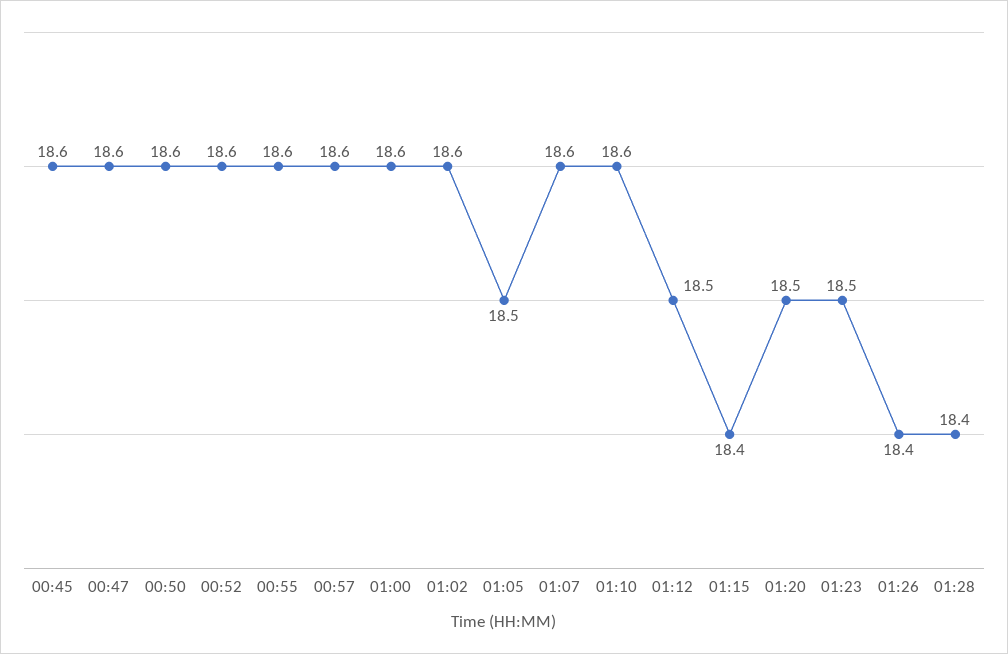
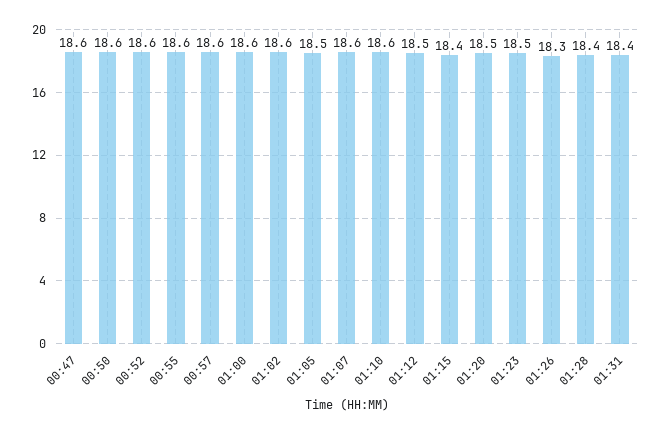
00:45: 18.6 -> none
01:26: 18.4 -> 18.3
01:31: none -> 18.4

